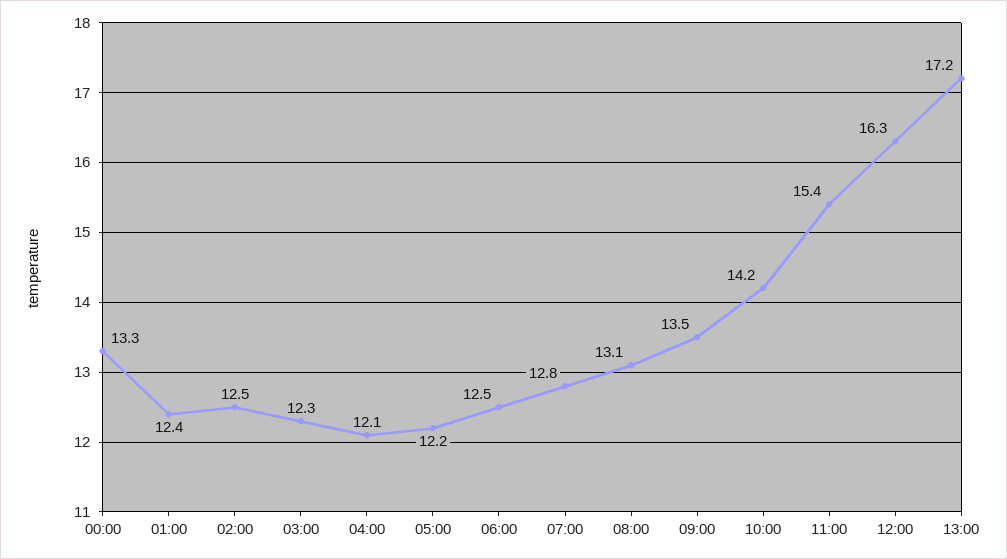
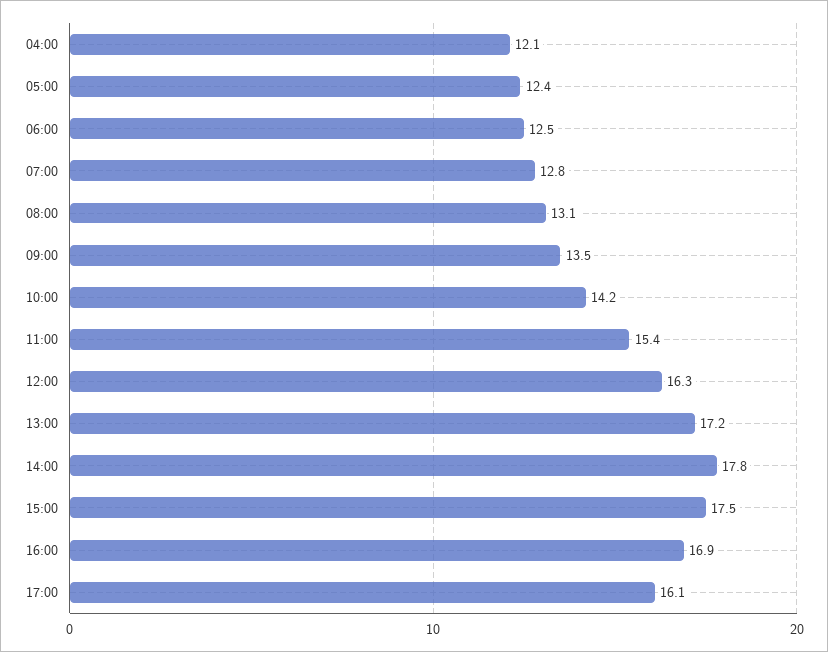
00:00: 13.3 -> none
01:00: 12.4 -> none
02:00: 12.5 -> none
03:00: 12.3 -> none
05:00: 12.2 -> 12.4
14:00: none -> 17.8
15:00: none -> 17.5
16:00: none -> 16.9
17:00: none -> 16.1

